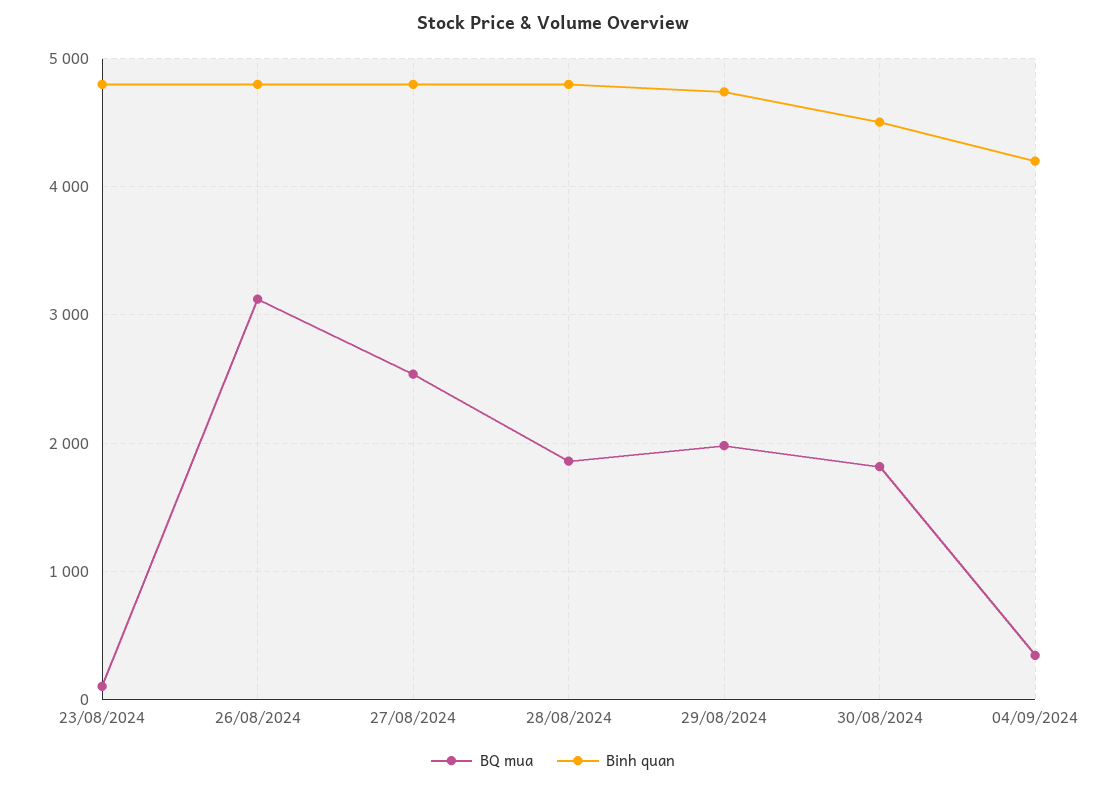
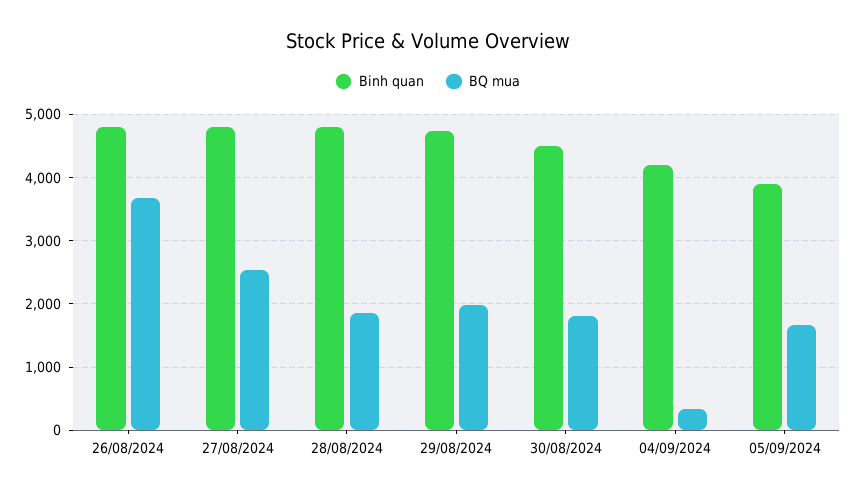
BQ mua, 23/08/2024: 100 -> none
Binh quan, 23/08/2024: 4800 -> none
BQ mua, 26/08/2024: 3100 -> 3700
Binh quan, 05/09/2024: none -> 3900
BQ mua, 05/09/2024: none -> 1700

